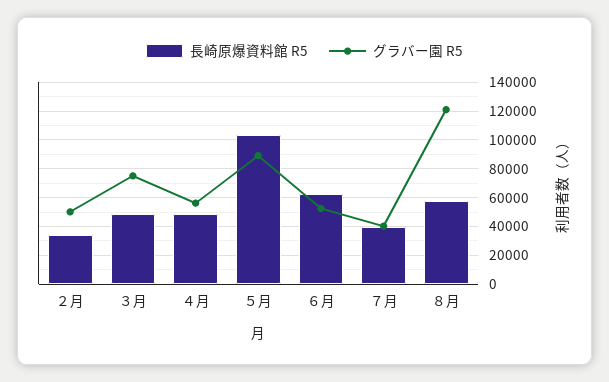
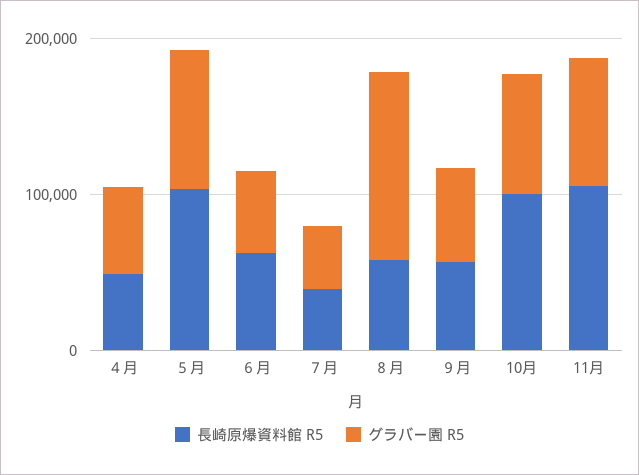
長崎原爆資料館 R5, ２月: 35000 -> none
グラバー園 R5, ２月: 50000 -> none
長崎原爆資料館 R5, ３月: 50000 -> none
グラバー園 R5, ３月: 75000 -> none
長崎原爆資料館 R5, ９月: none -> 60000
グラバー園 R5, ９月: none -> 60000
長崎原爆資料館 R5, 10月: none -> 100000
グラバー園 R5, 10月: none -> 80000
長崎原爆資料館 R5, 11月: none -> 100000
グラバー園 R5, 11月: none -> 80000

